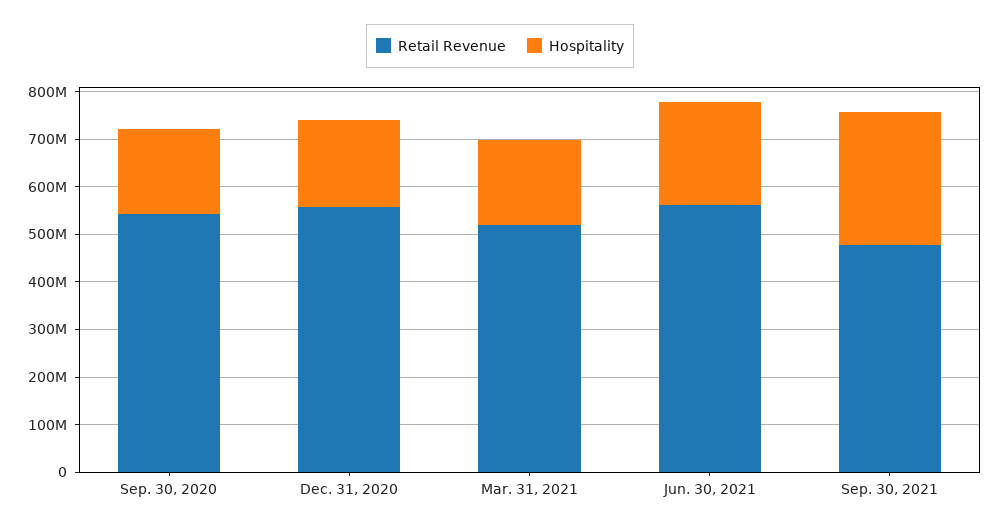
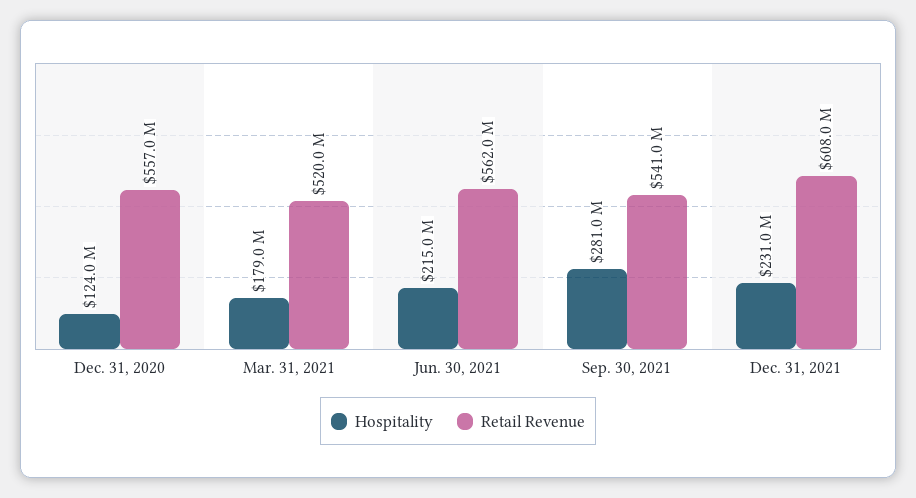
Retail Revenue, Sep. 30, 2020: 540000000 -> none
Hospitality, Sep. 30, 2020: 180000000 -> none
Hospitality, Dec. 31, 2020: 180000000 -> 124000000
Retail Revenue, Sep. 30, 2021: 480000000 -> 541000000
Hospitality, Dec. 31, 2021: none -> 231000000
Retail Revenue, Dec. 31, 2021: none -> 608000000

